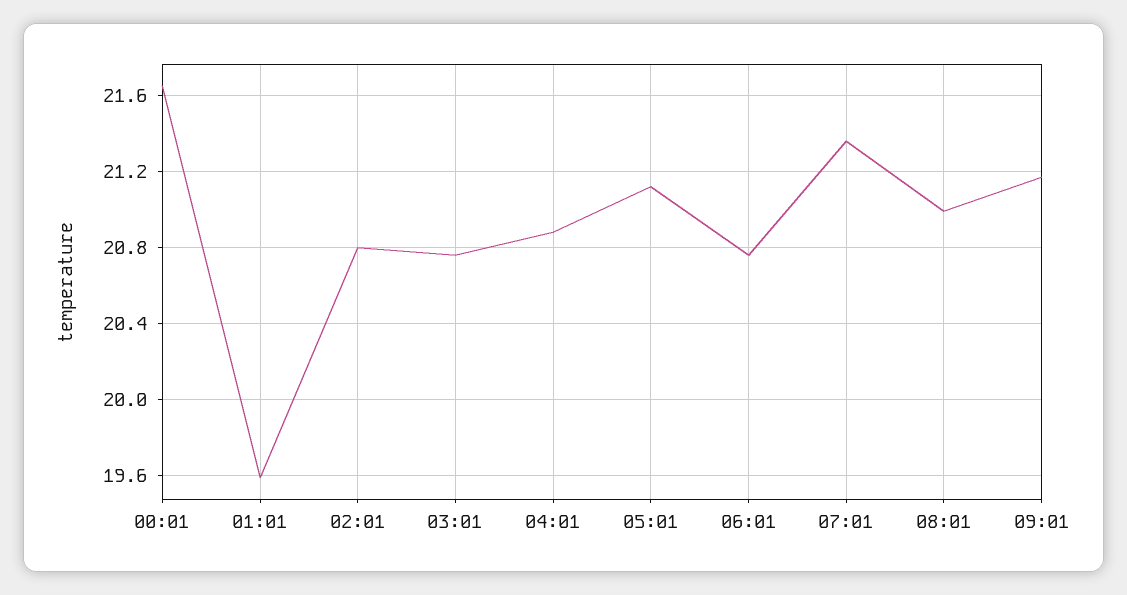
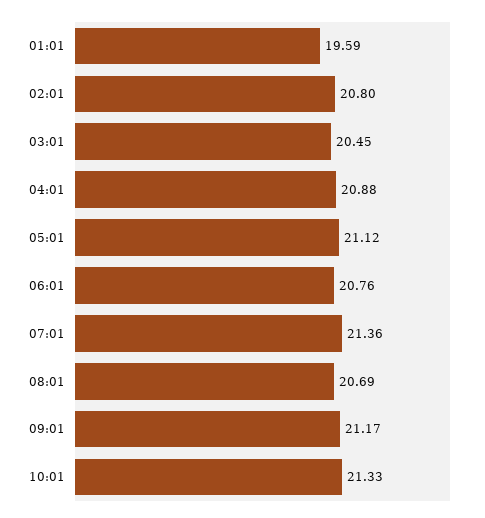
00:01: 21.65 -> none
03:01: 20.75 -> 20.45
08:01: 21 -> 20.69
10:01: none -> 21.33

